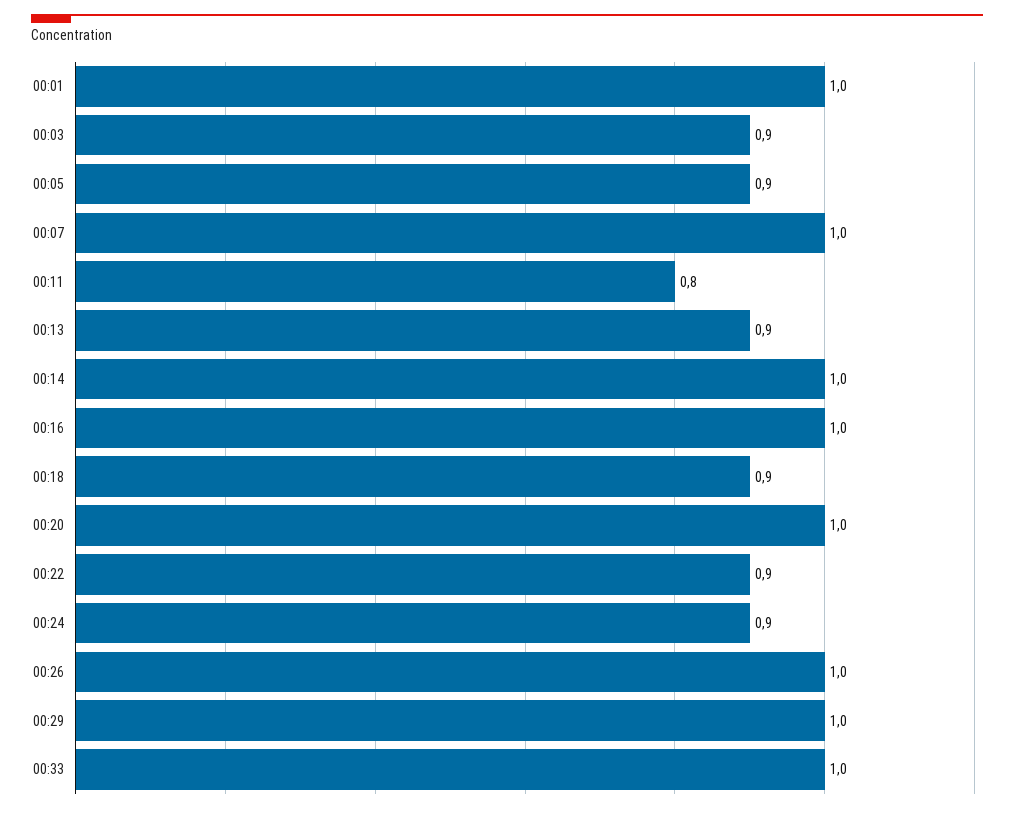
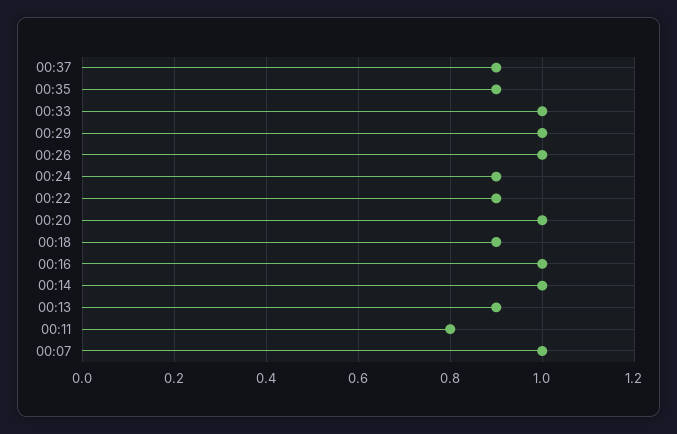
00:01: 1 -> none
00:03: 0.9 -> none
00:05: 0.9 -> none
00:37: none -> 0.9
00:35: none -> 0.9

